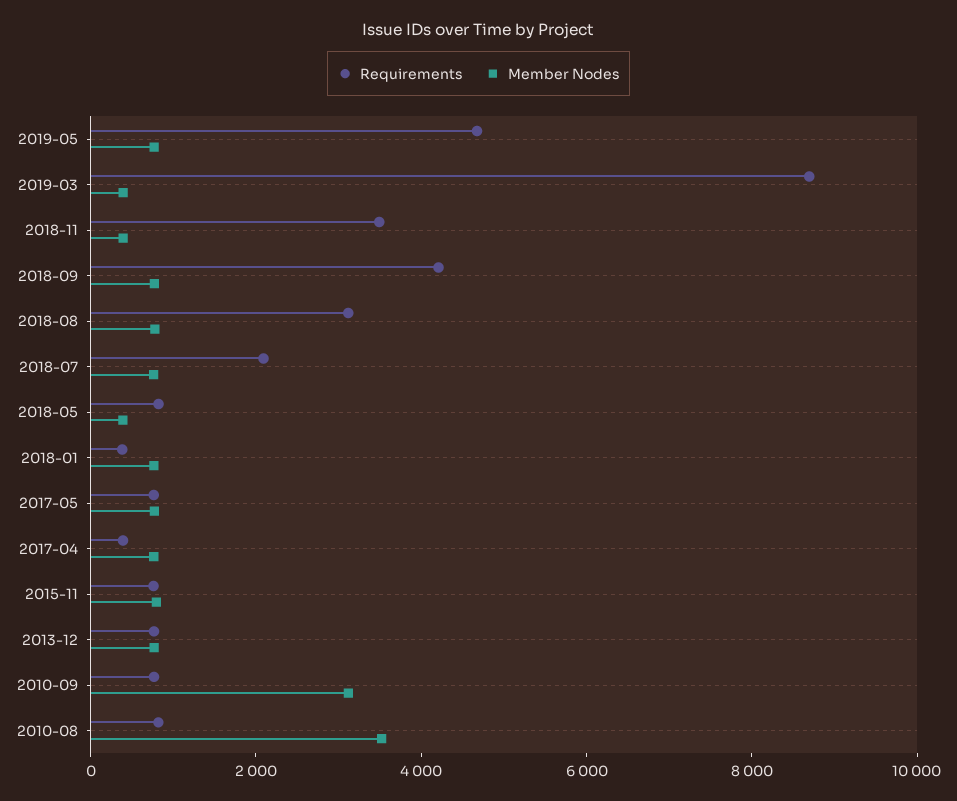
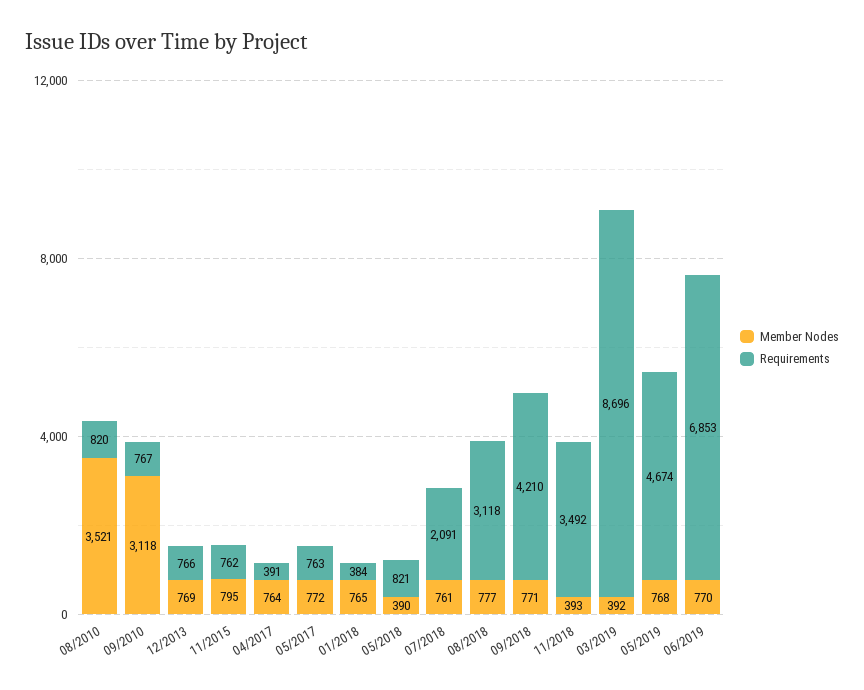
Member Nodes, 06/2019: none -> 770
Requirements, 06/2019: none -> 6853

